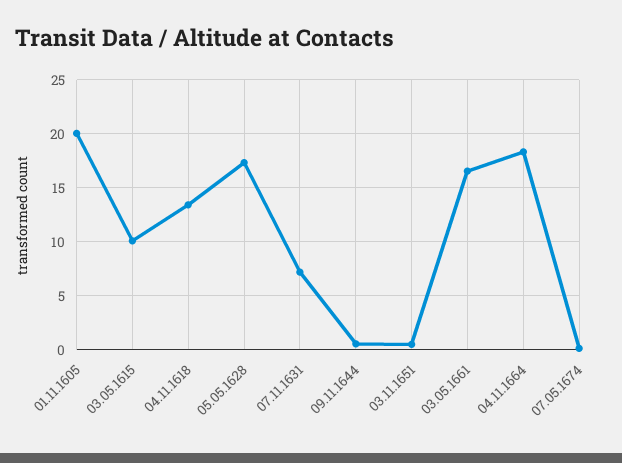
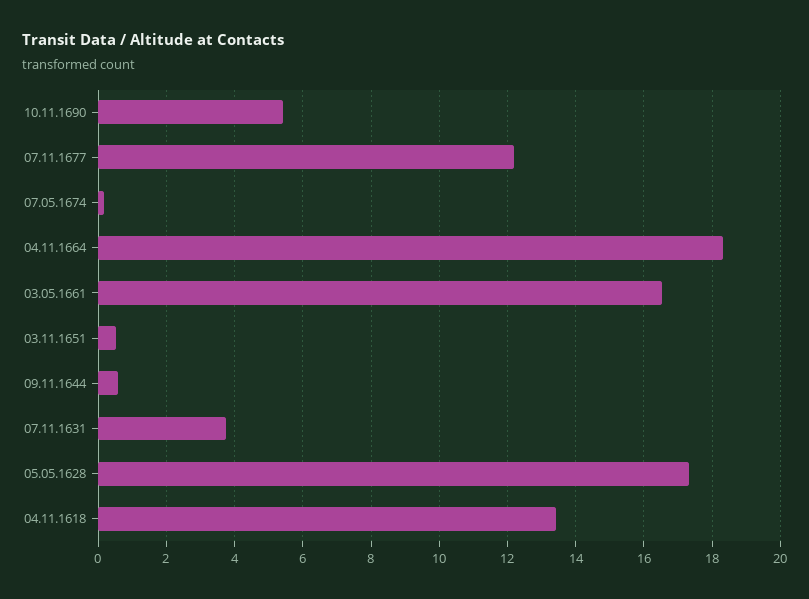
01.11.1605: 20 -> none
03.05.1615: 10 -> none
07.11.1631: 7 -> 3.8
10.11.1690: none -> 5.4
07.11.1677: none -> 12.2

